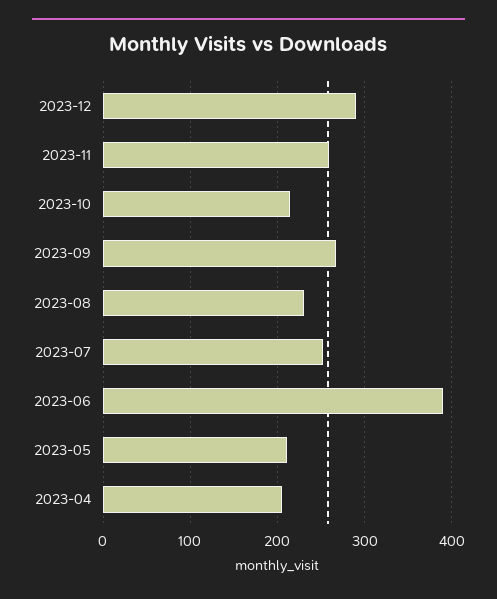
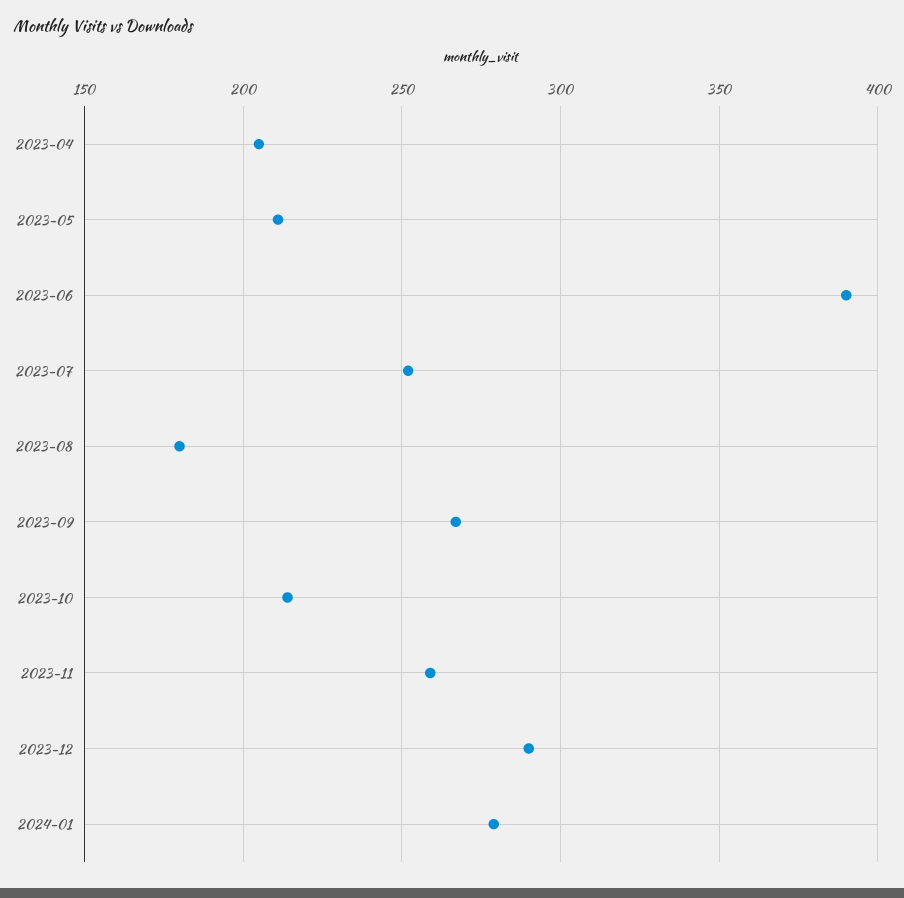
2023-08: 230 -> 180
2024-01: none -> 280

